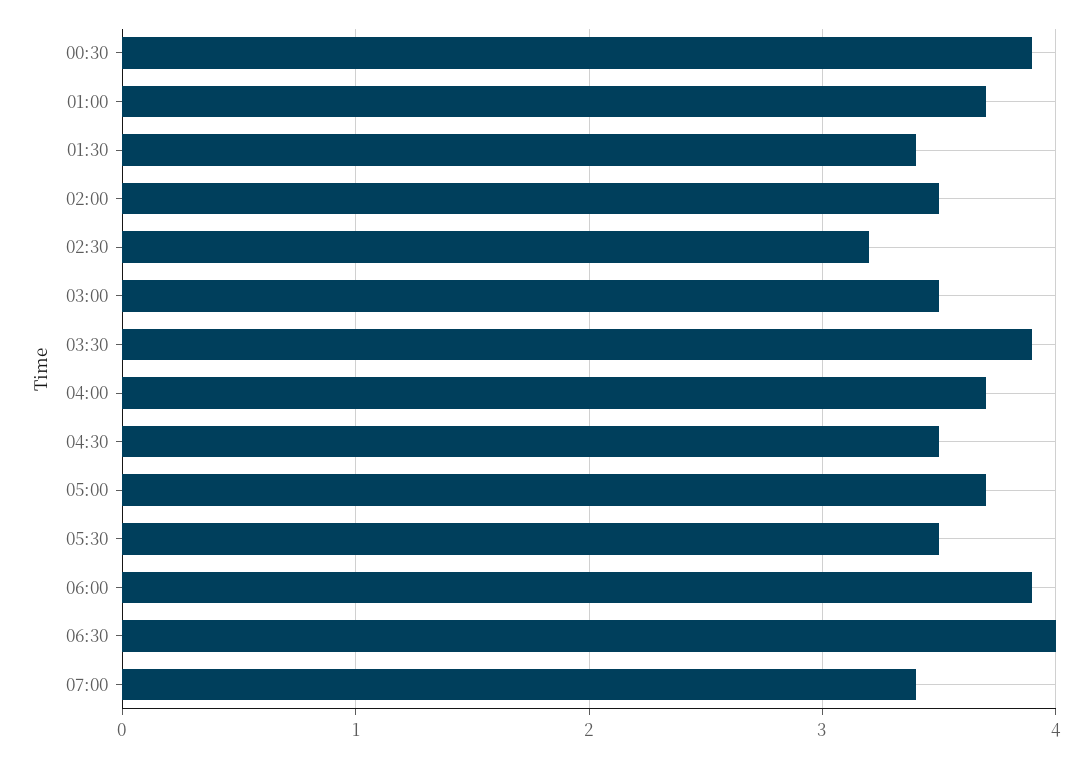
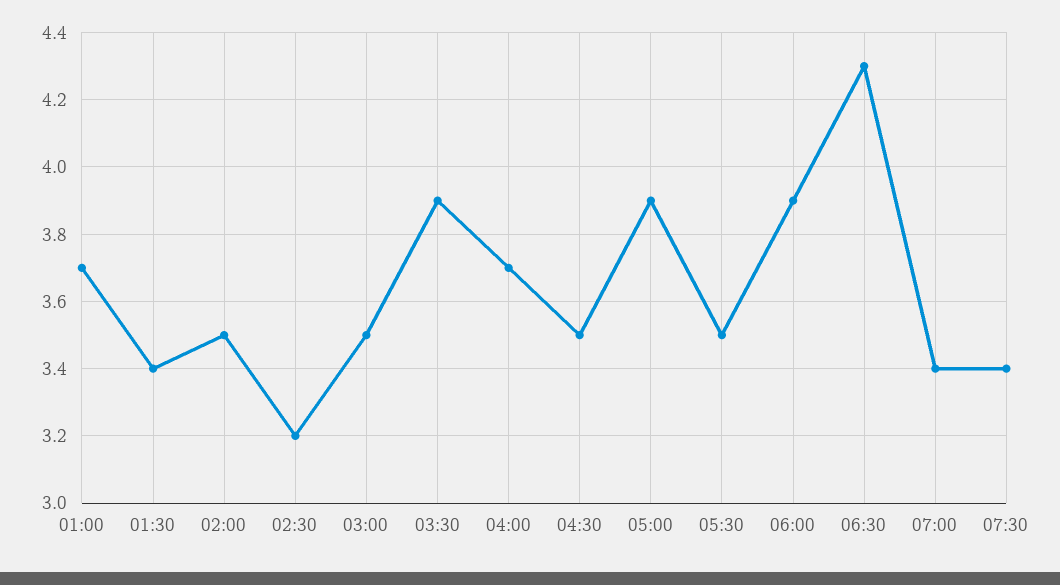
00:30: 3.9 -> none
05:00: 3.7 -> 3.9
06:30: 4 -> 4.3
07:30: none -> 3.4

